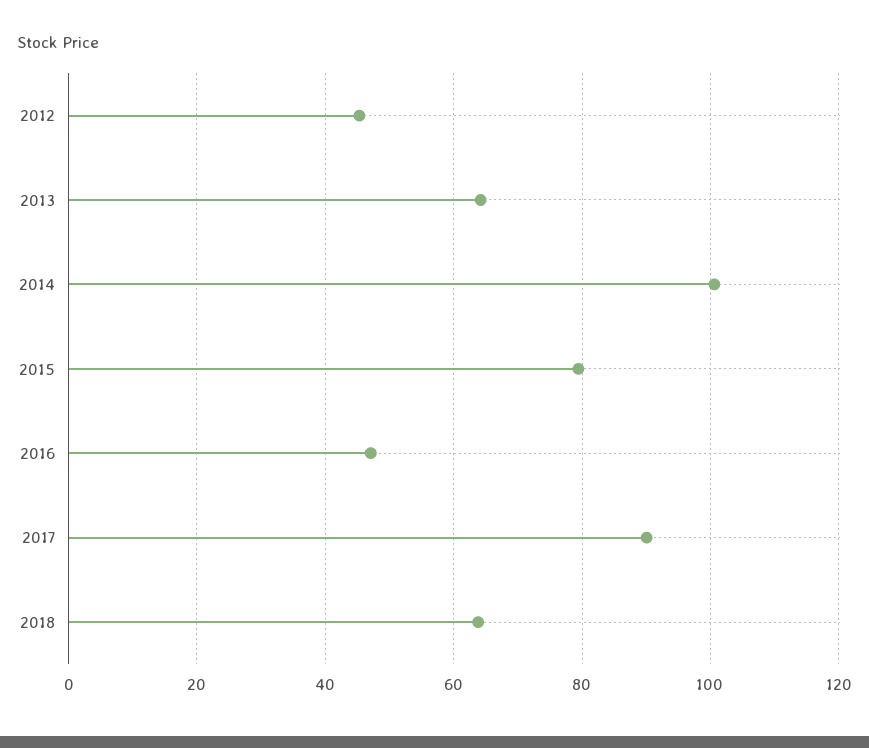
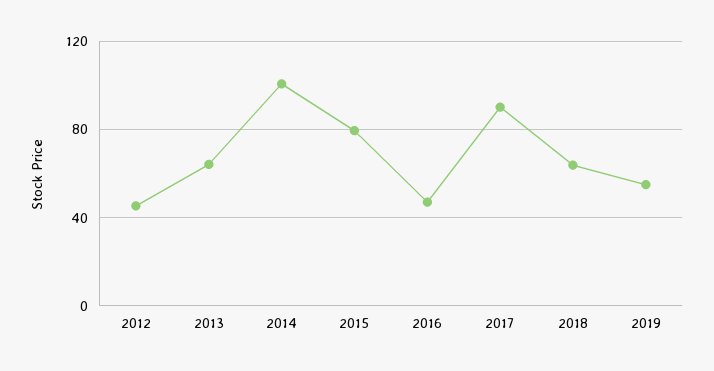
2019: none -> 55

